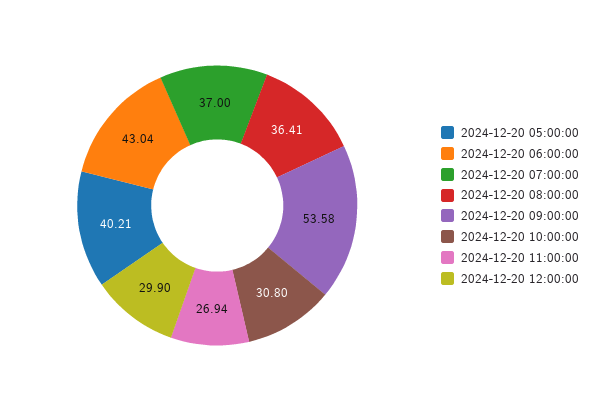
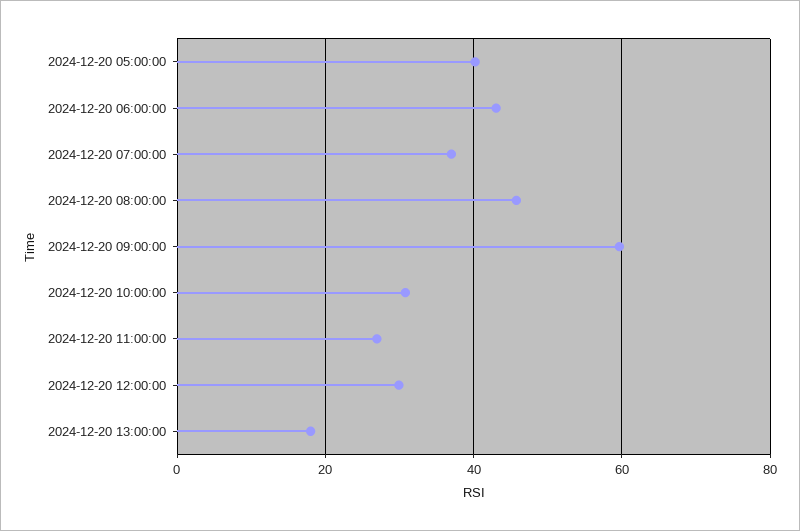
2024-12-20 08:00:00: 36.41 -> 46
2024-12-20 09:00:00: 53.58 -> 60
2024-12-20 13:00:00: none -> 18

